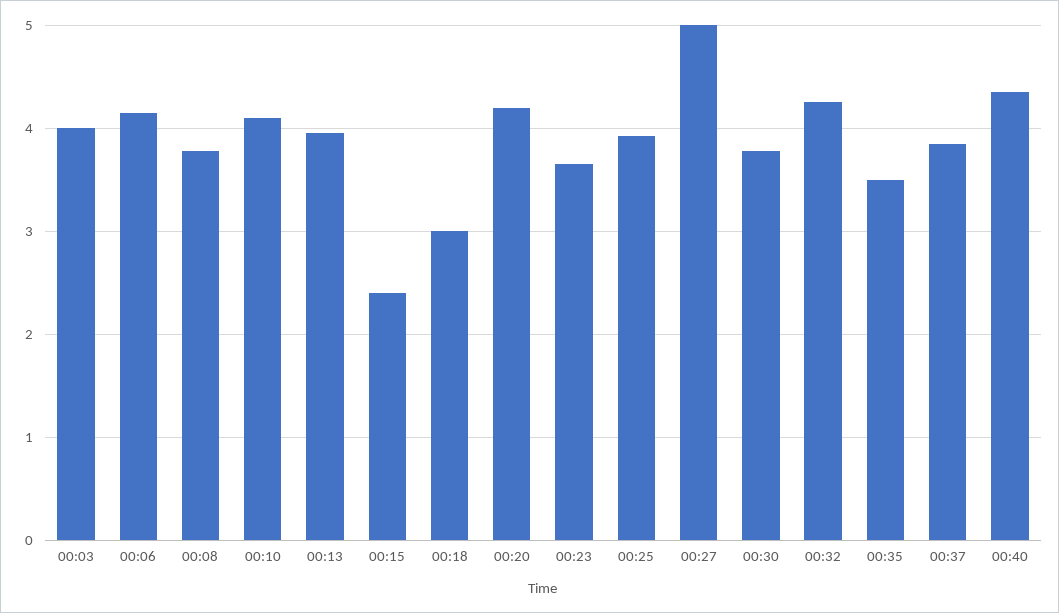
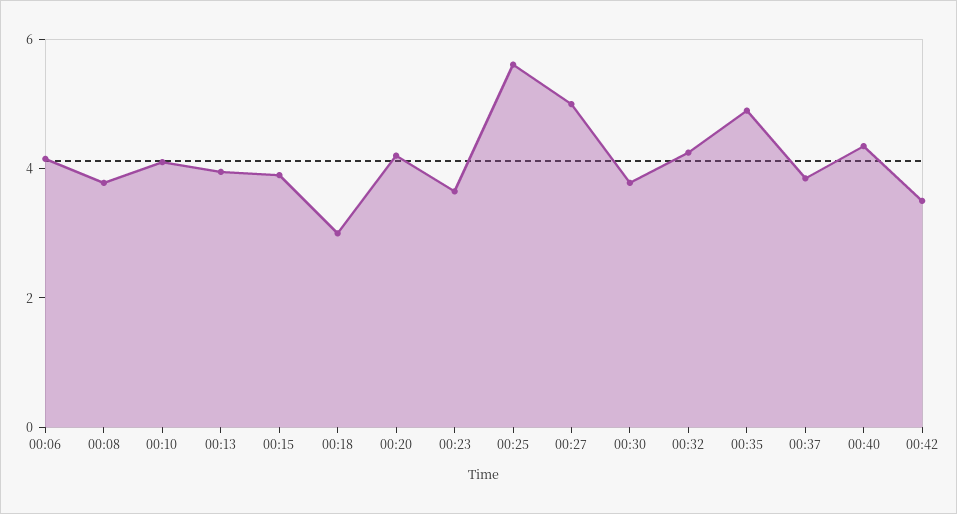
00:03: 4 -> none
00:15: 2.4 -> 4
00:25: 3.9 -> 5.5
00:35: 3.5 -> 5
00:42: none -> 3.5

